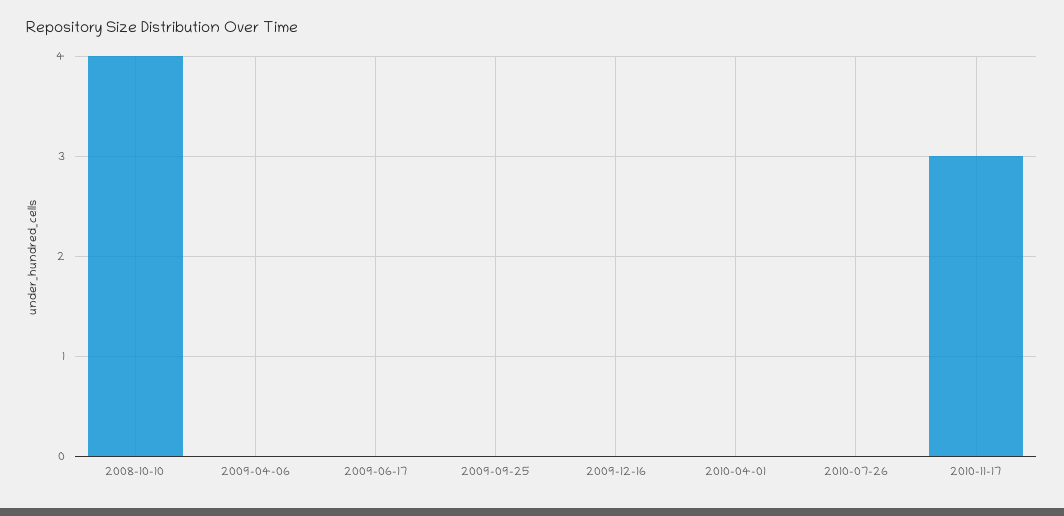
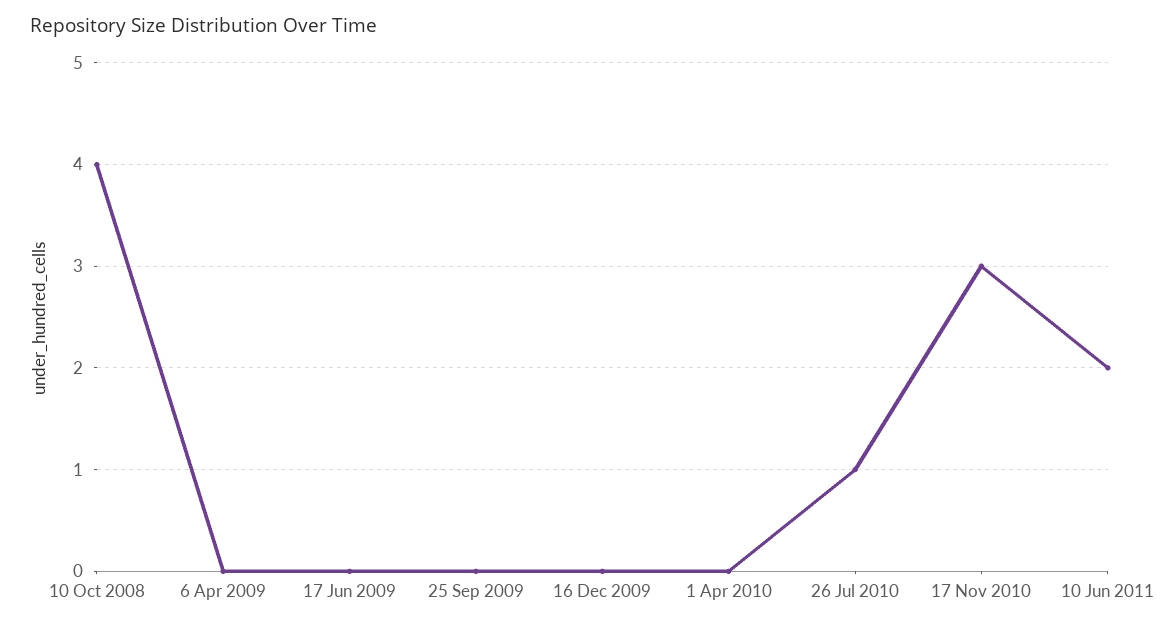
2010-07-26: 0 -> 1
10 Jun 2011: none -> 2

